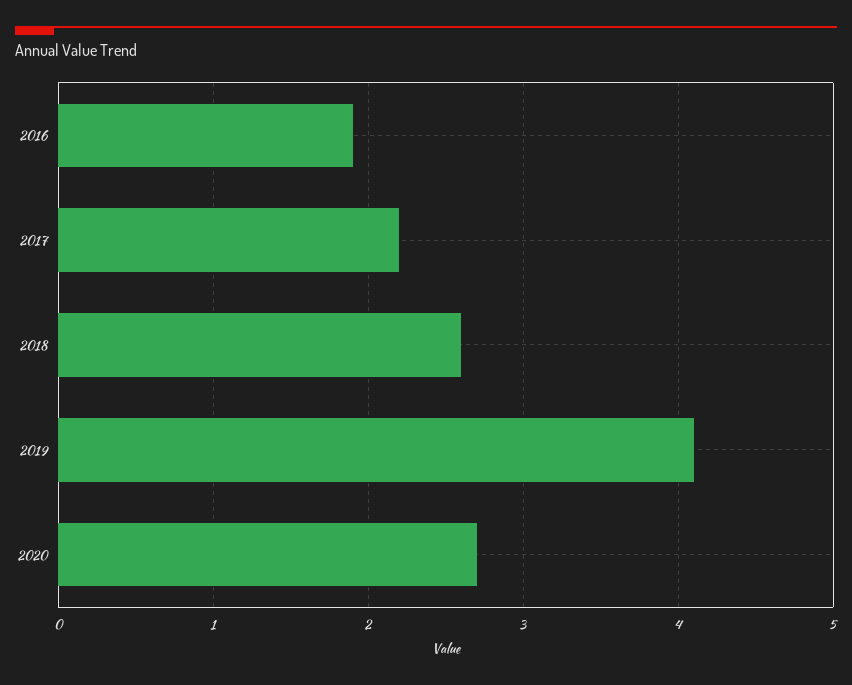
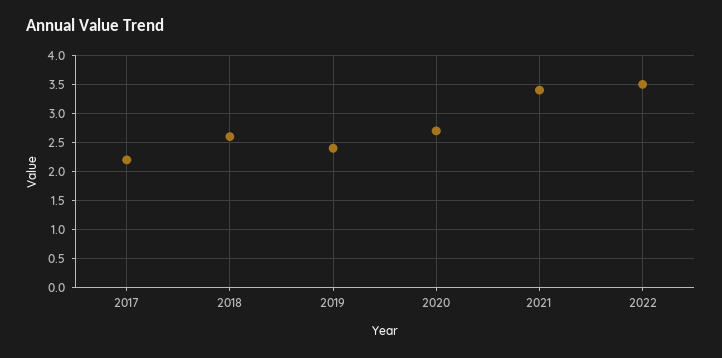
2016: 1.9 -> none
2019: 4.1 -> 2.5
2021: none -> 3.5
2022: none -> 3.5

